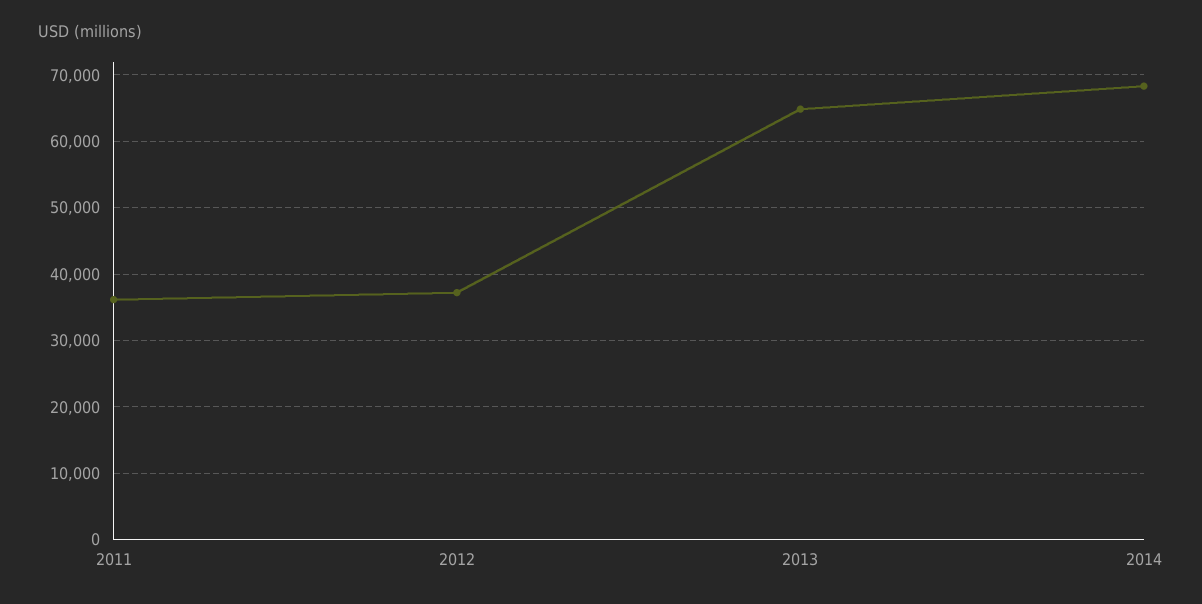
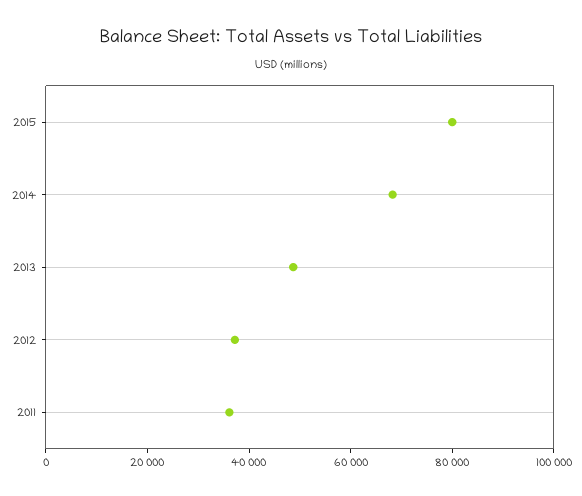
2013: 65000 -> 50000
2015: none -> 80000

